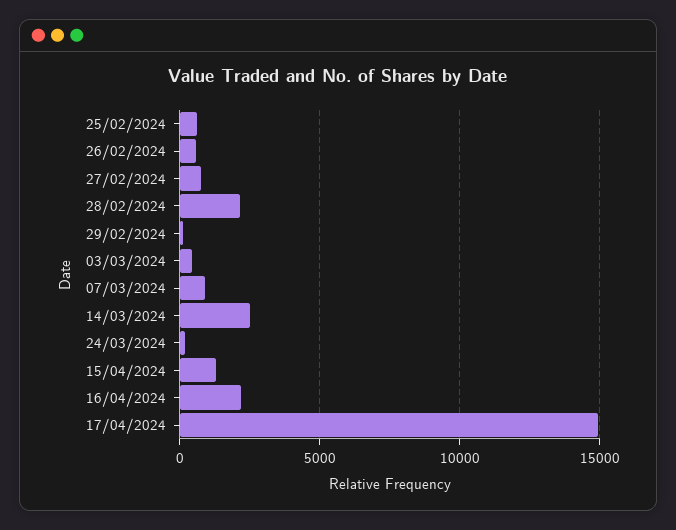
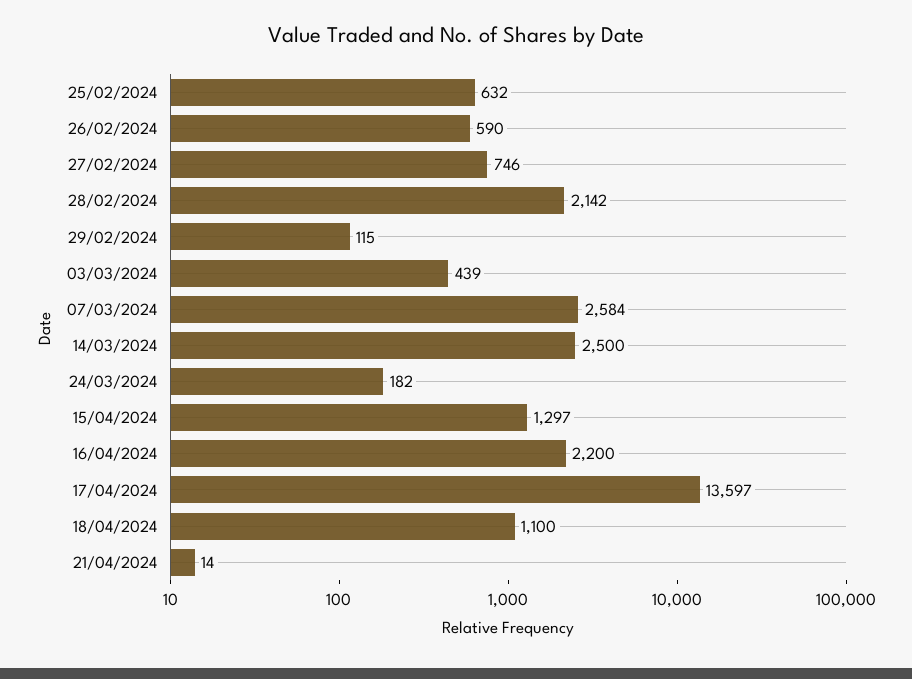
07/03/2024: 1000 -> 2584
17/04/2024: 15000 -> 13597
18/04/2024: none -> 1100
21/04/2024: none -> 14

